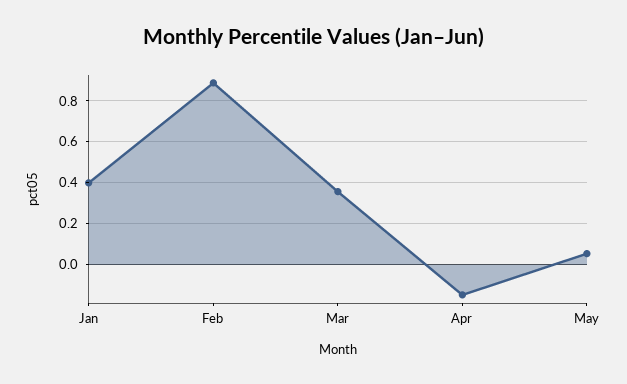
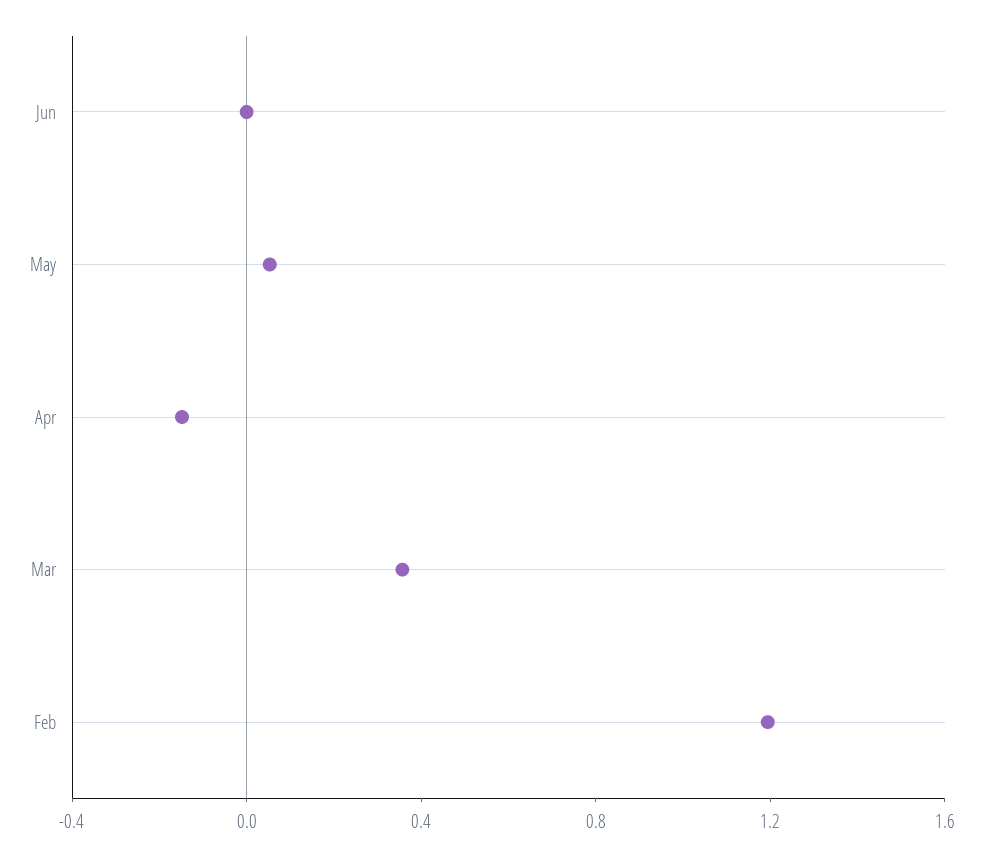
Jan: 0.4 -> none
Feb: 0.9 -> 1.2
Jun: none -> 0

